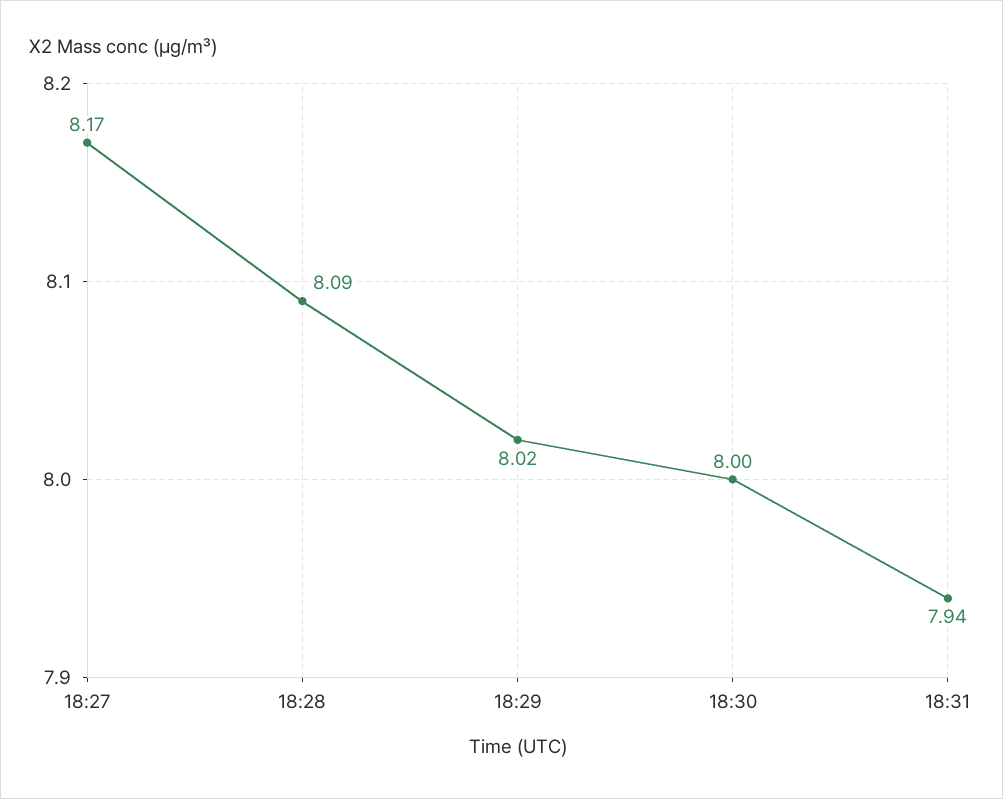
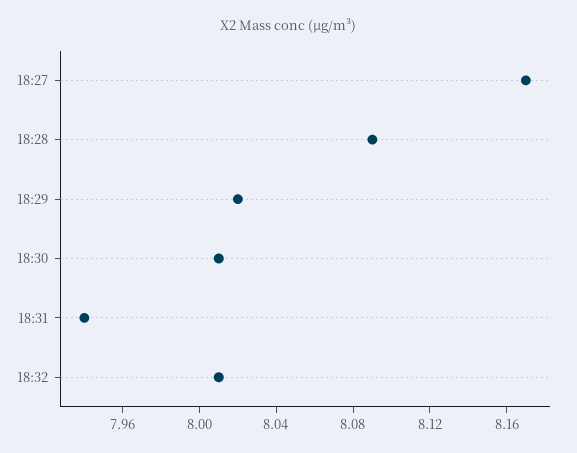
18:30: 8 -> 8.01
18:32: none -> 8.01

